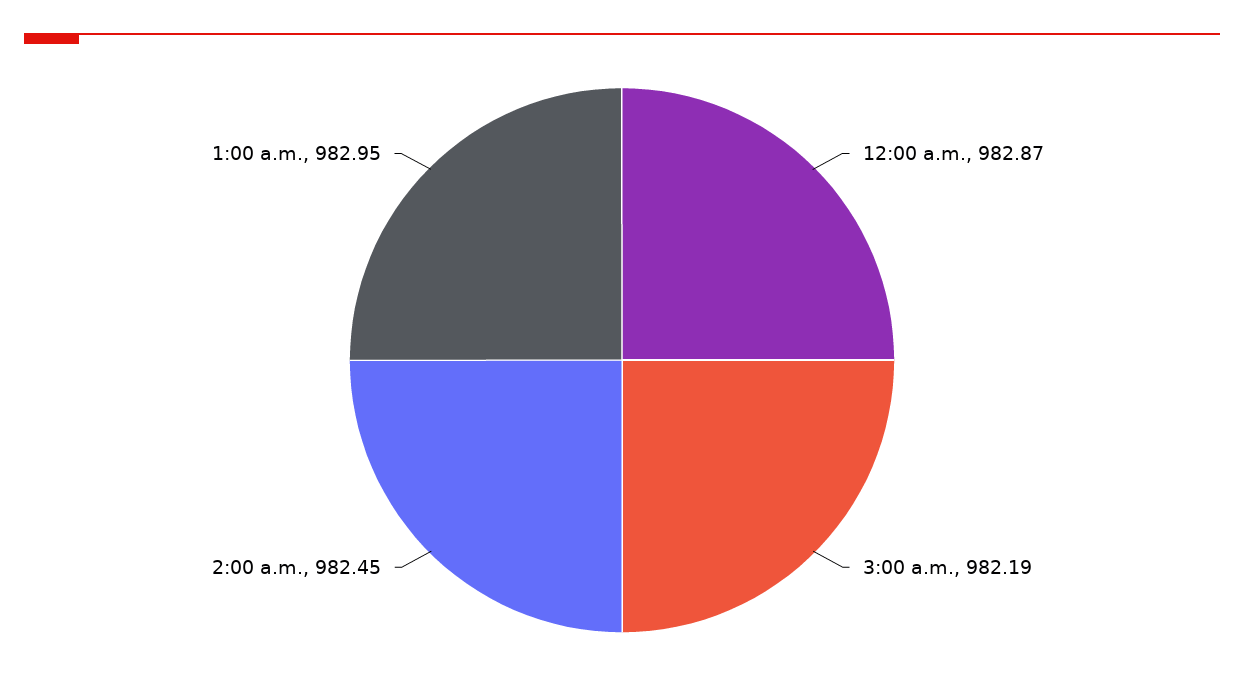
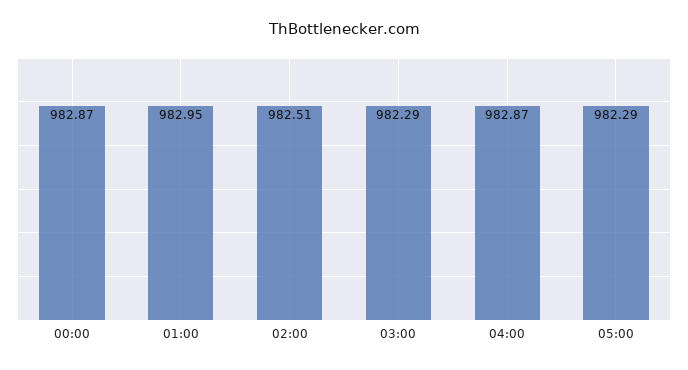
3:00 a.m.: 982.19 -> 982.29
2:00 a.m.: 982.45 -> 982.51
04:00: none -> 982.87
05:00: none -> 982.29

